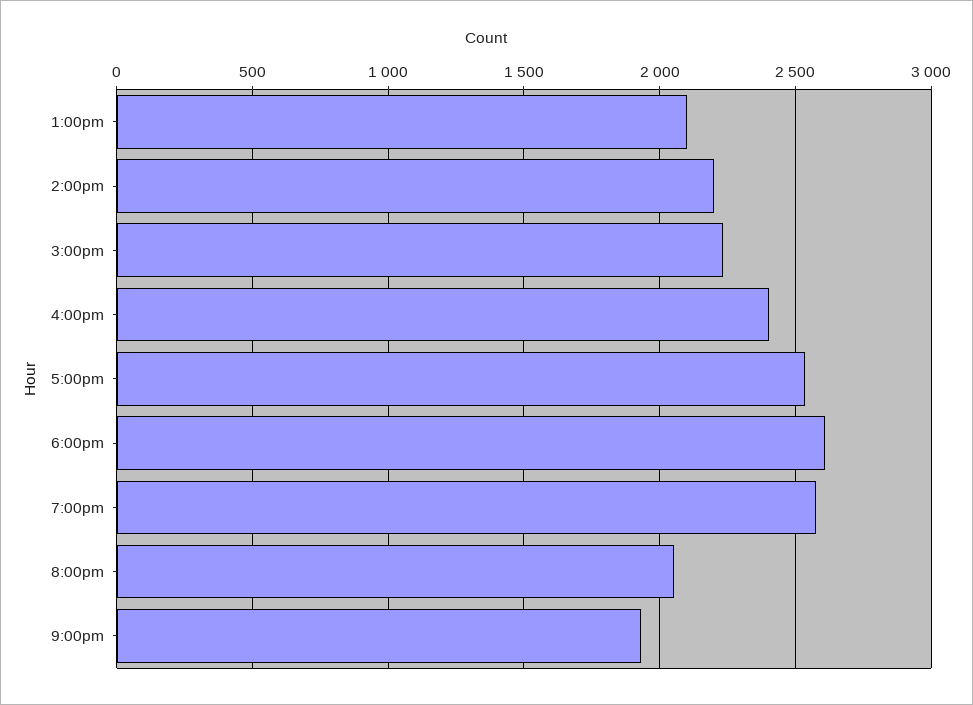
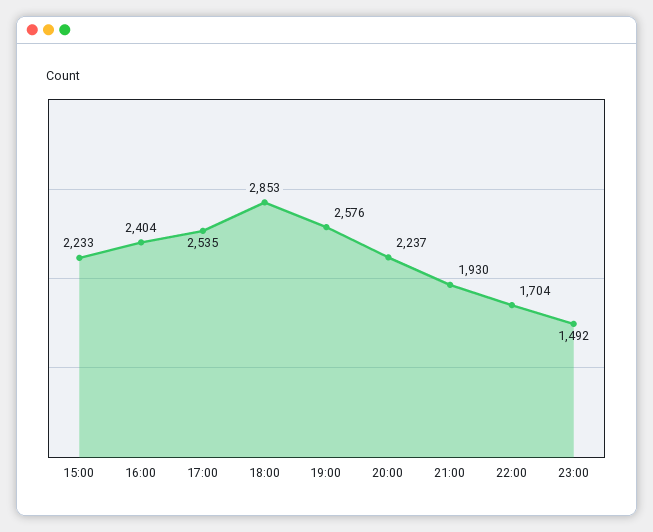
1:00pm: 2100 -> none
2:00pm: 2200 -> none
6:00pm: 2600 -> 2853
8:00pm: 2050 -> 2237
22:00: none -> 1704
23:00: none -> 1492

